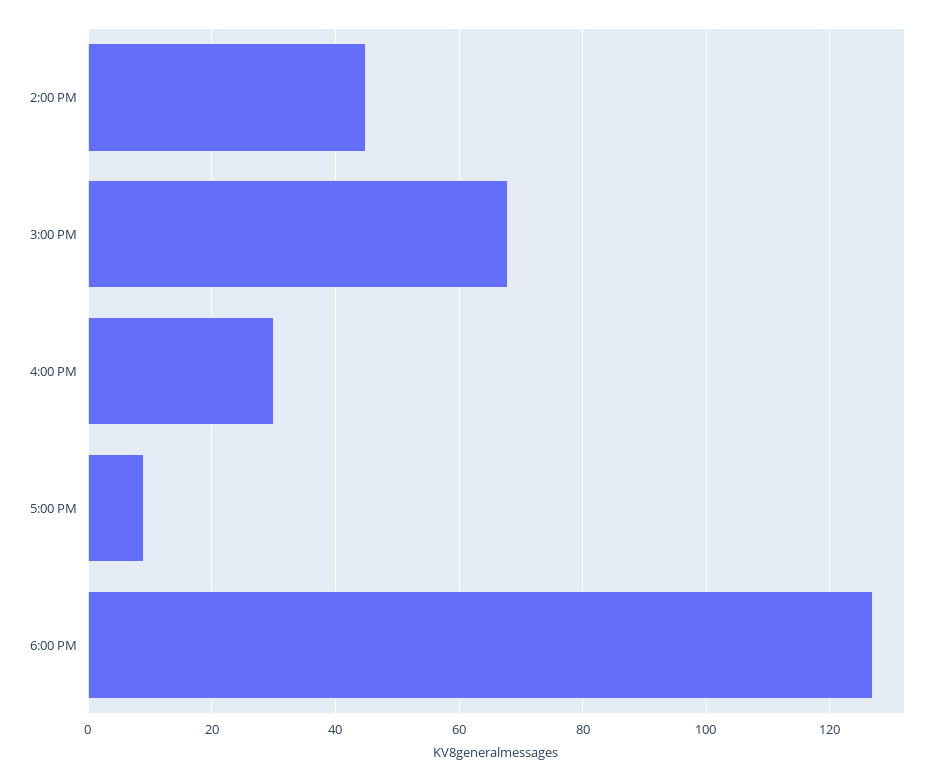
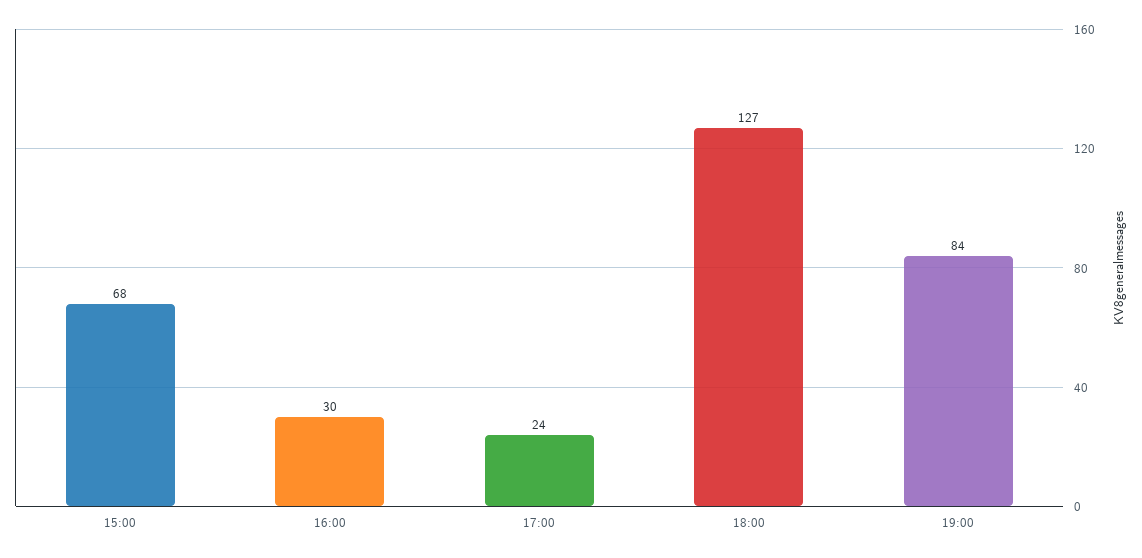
2:00 PM: 45 -> none
5:00 PM: 10 -> 24
19:00: none -> 84

